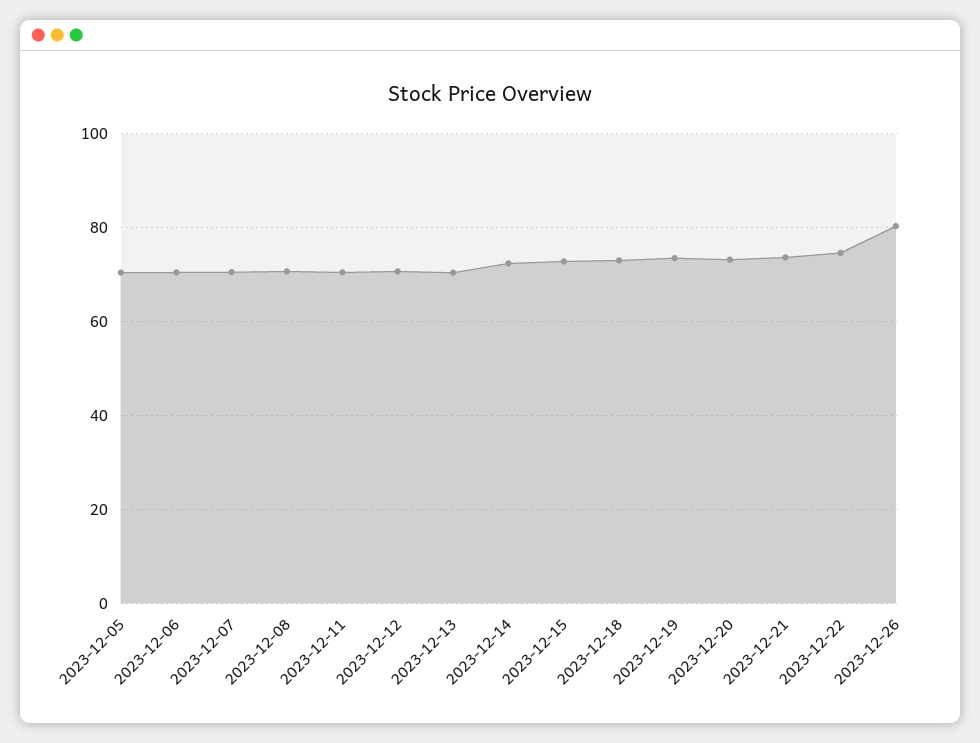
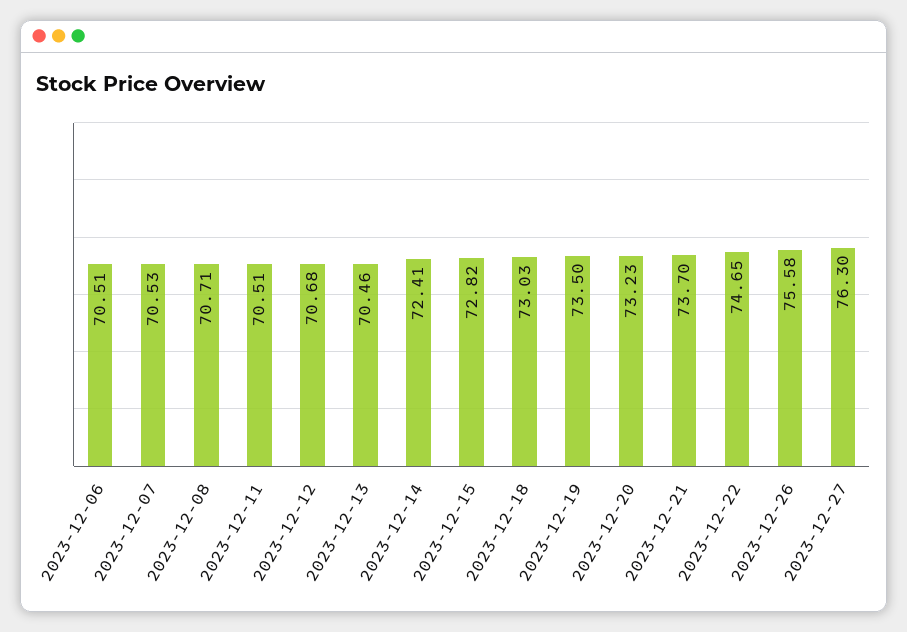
2023-12-05: 70 -> none
2023-12-26: 80 -> 75.58
2023-12-27: none -> 76.3

